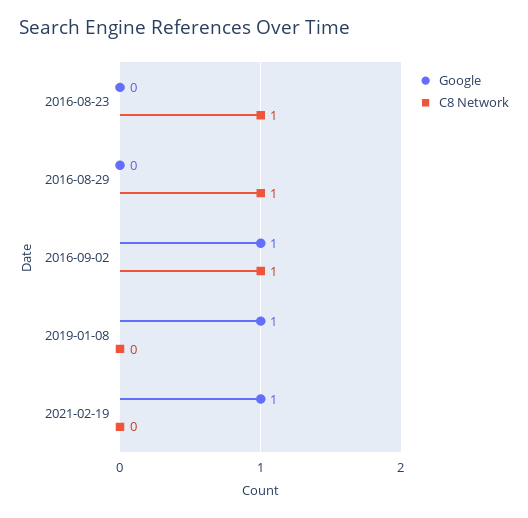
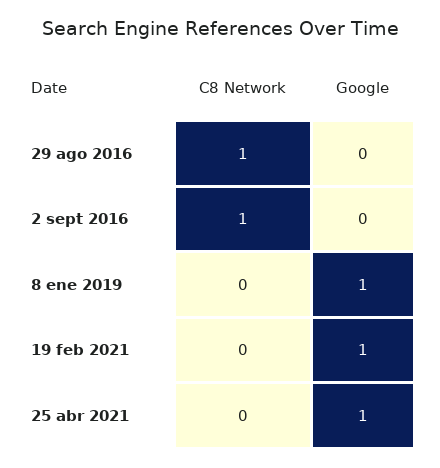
Google, 2016-08-23: 0 -> none
C8 Network, 2016-08-23: 1 -> none
Google, 2016-09-02: 1 -> 0
C8 Network, 25 abr 2021: none -> 0
Google, 25 abr 2021: none -> 1

